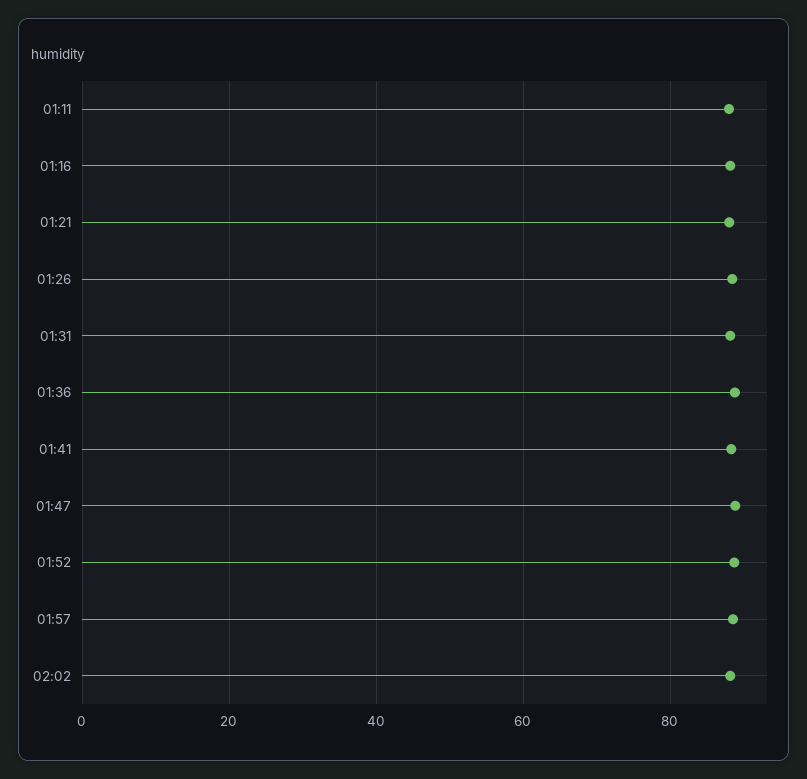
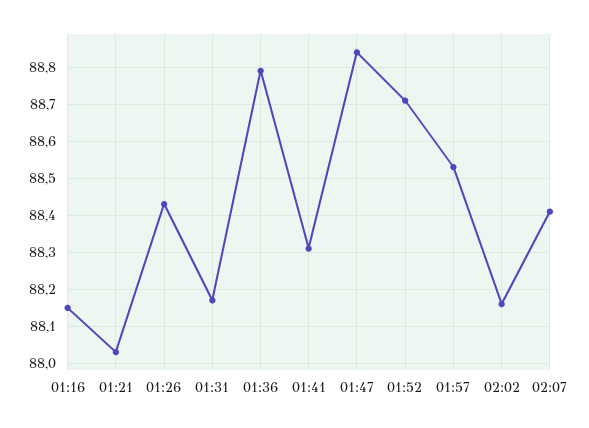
01:11: 88 -> none
02:07: none -> 88.4

